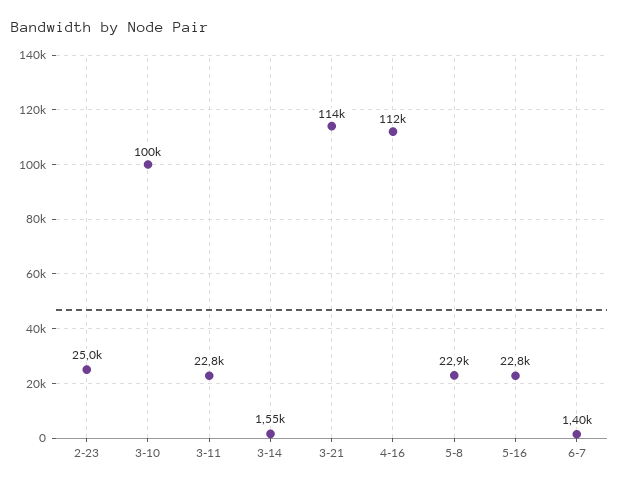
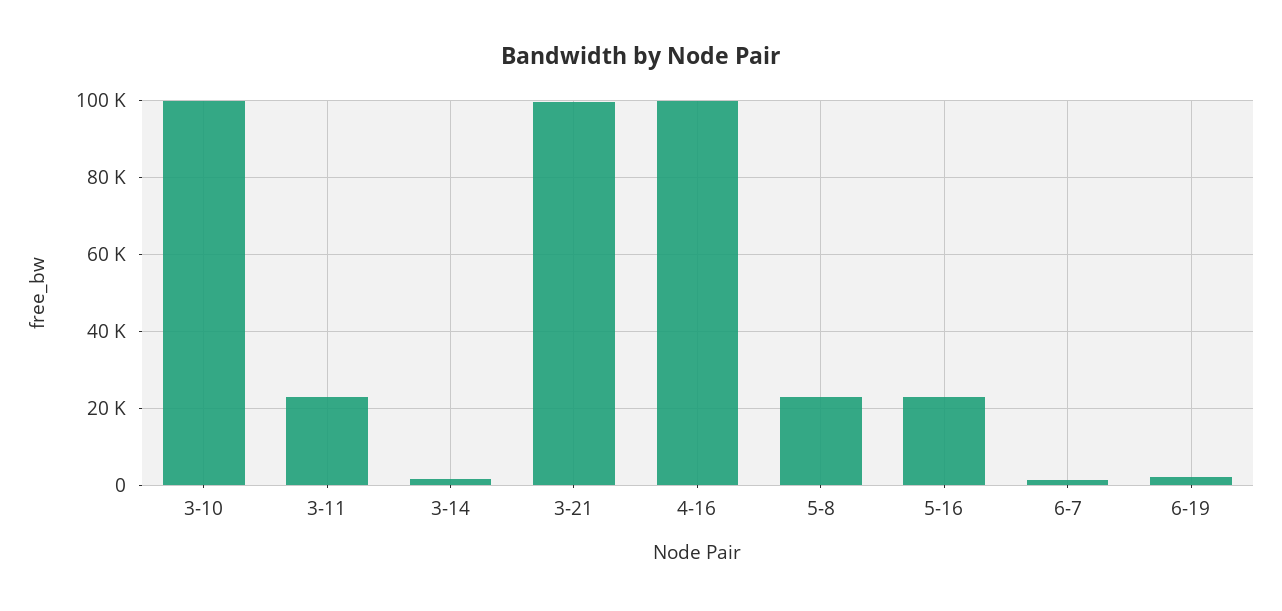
2-23: 25000 -> none
3-21: 114000 -> 100000
4-16: 112000 -> 100000
6-19: none -> 2000

